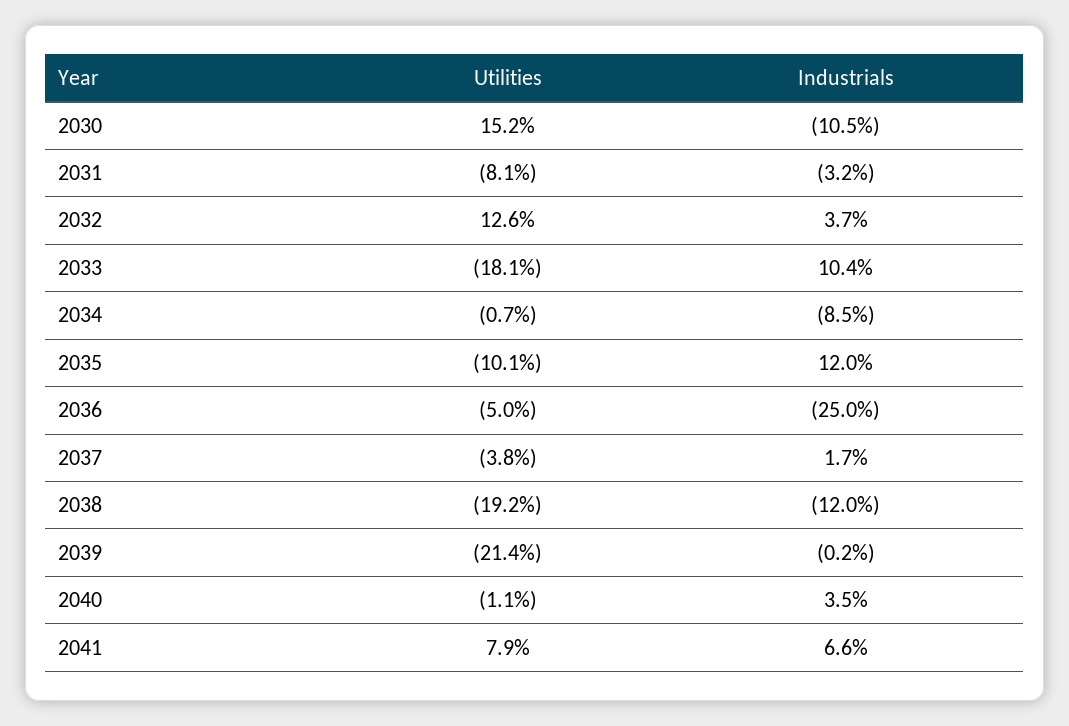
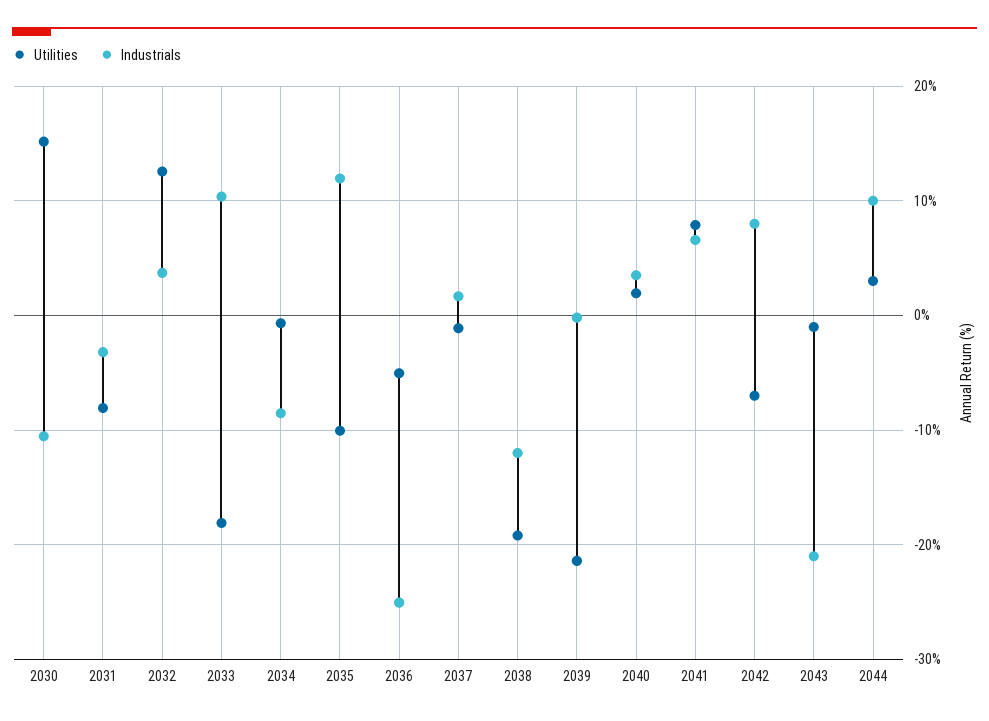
Utilities, 2037: -3.8 -> -1
Utilities, 2040: -1.1 -> 2
Utilities, 2042: none -> -7
Industrials, 2042: none -> 8
Utilities, 2043: none -> -1
Industrials, 2043: none -> -21
Utilities, 2044: none -> 3
Industrials, 2044: none -> 10

